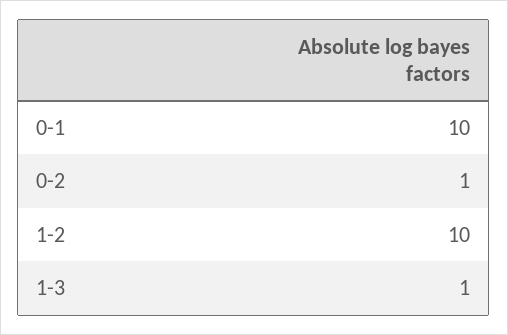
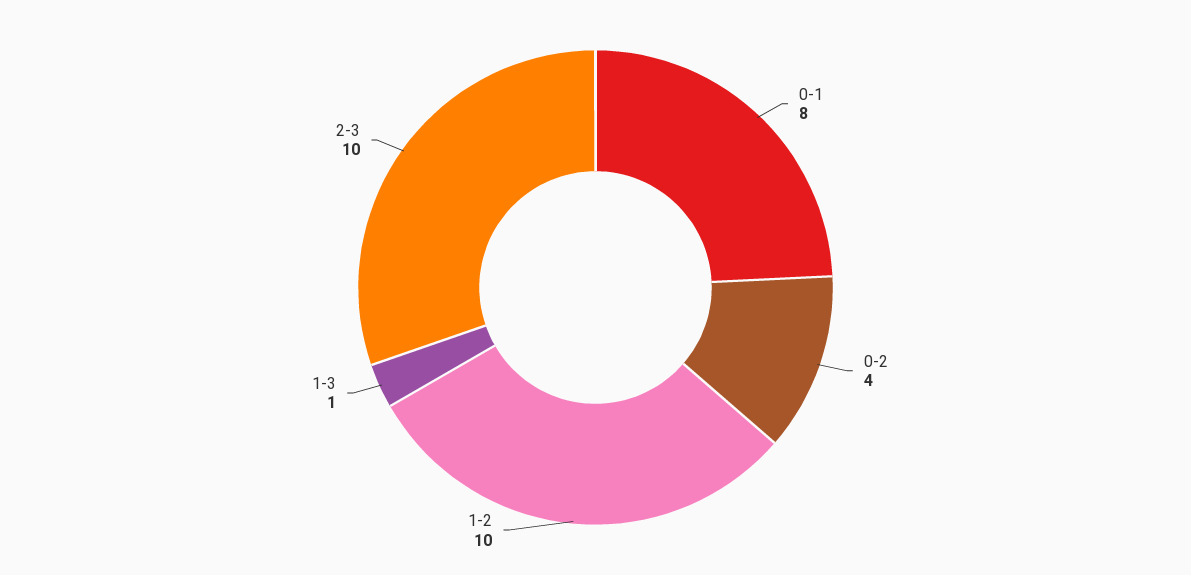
0-1: 10 -> 8
0-2: 1 -> 4
2-3: none -> 10

